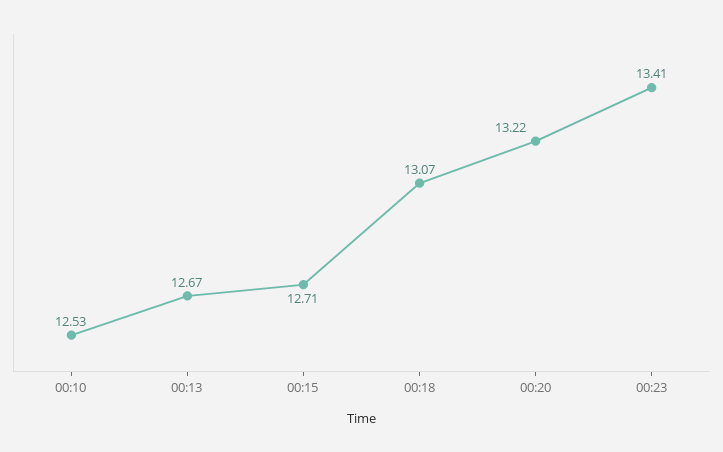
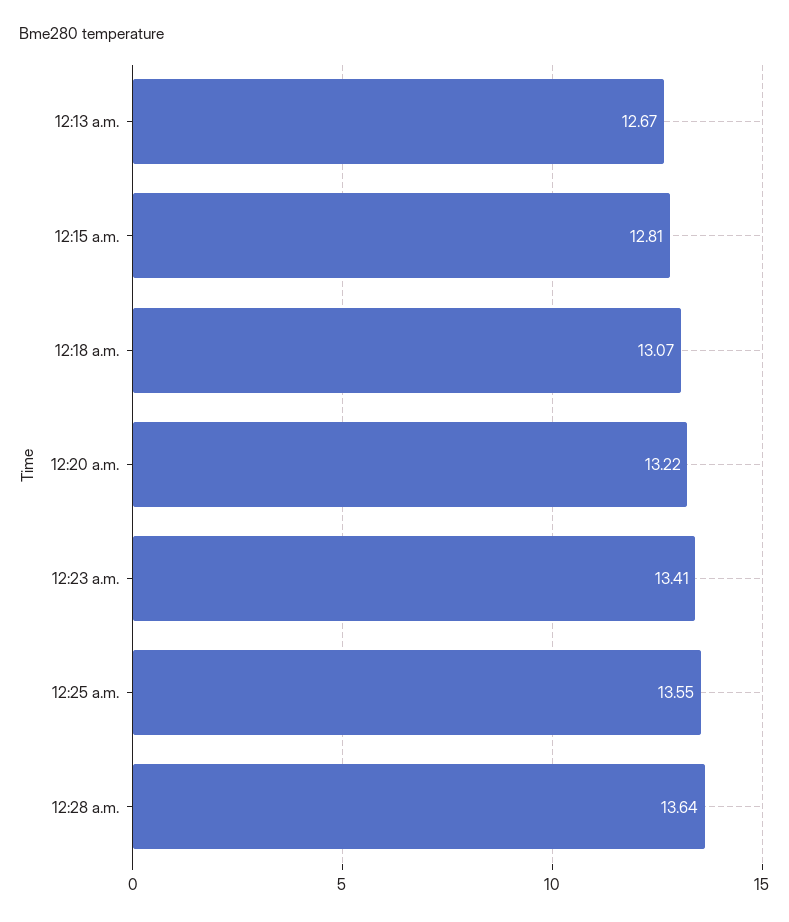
00:10: 12.53 -> none
00:15: 12.71 -> 12.81
12:25 a.m.: none -> 13.55
12:28 a.m.: none -> 13.64

